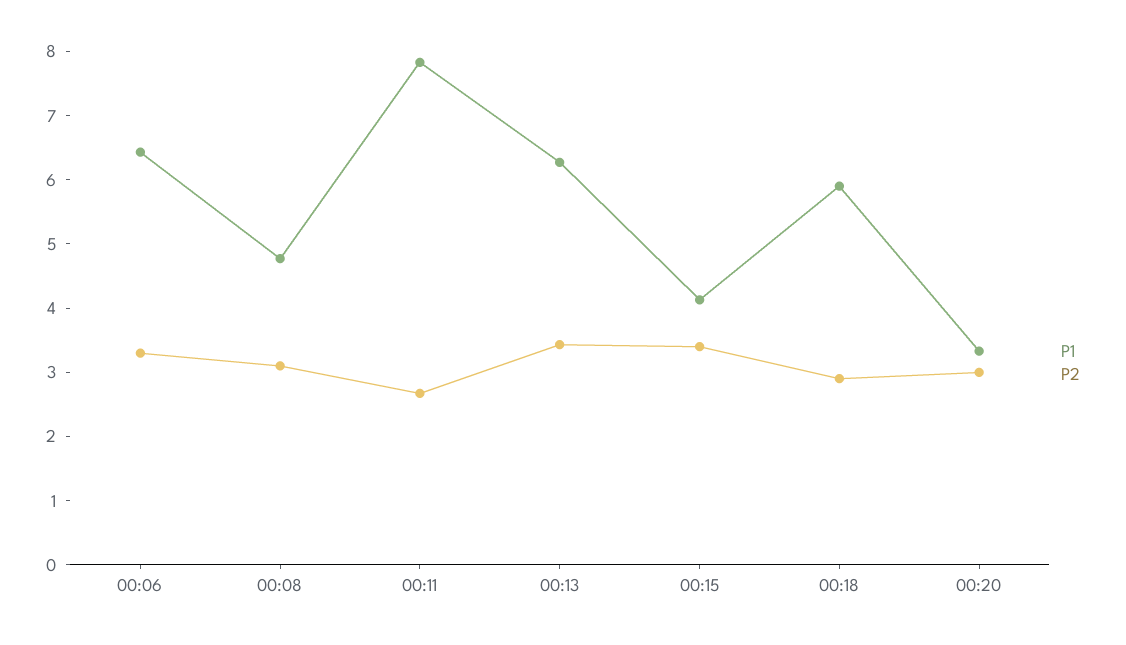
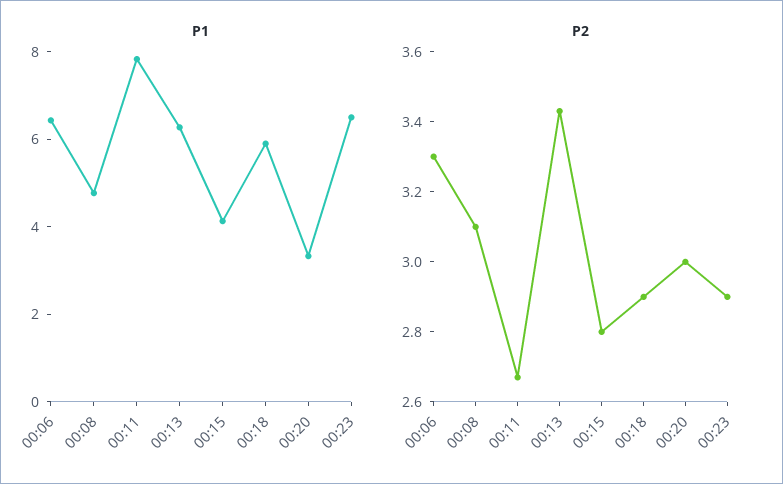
P2, 00:15: 3.4 -> 2.8
P1, 00:23: none -> 6.5
P2, 00:23: none -> 2.9

